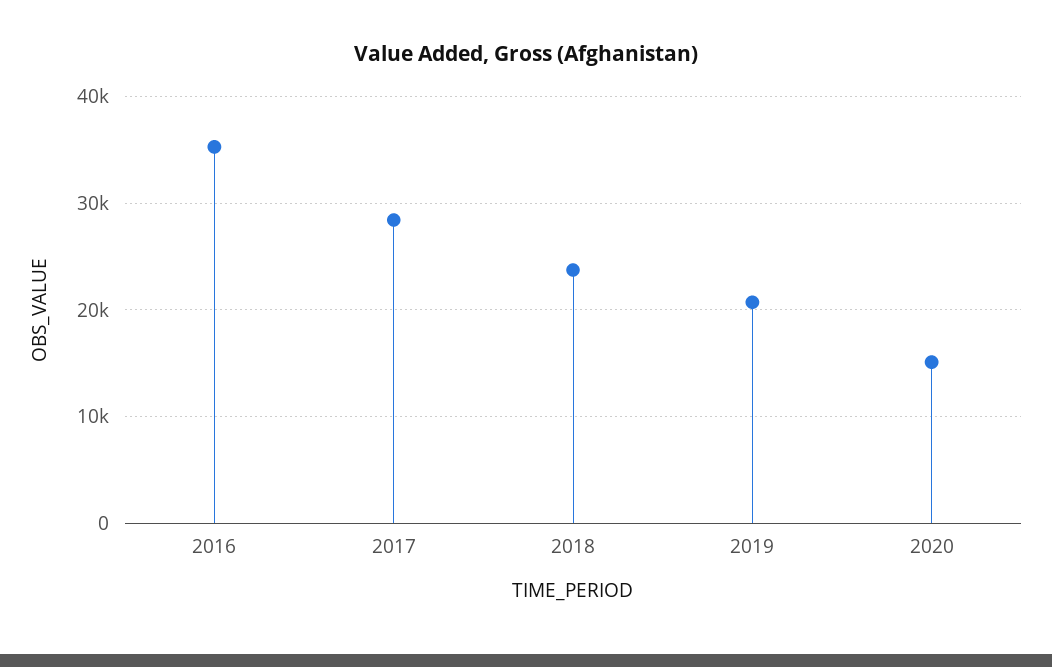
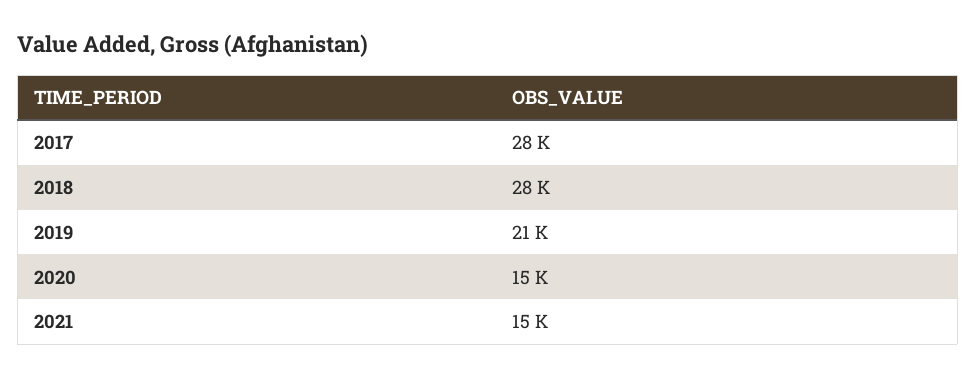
2016: 35000 -> none
2018: 24000 -> 28000
2021: none -> 15000

